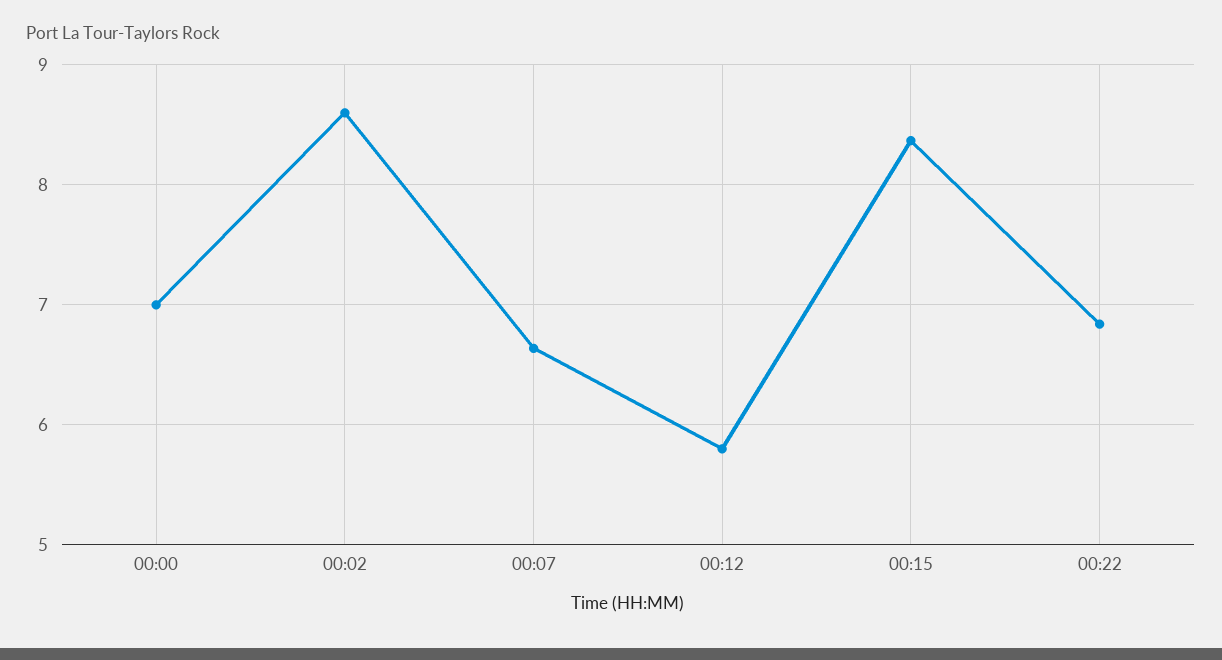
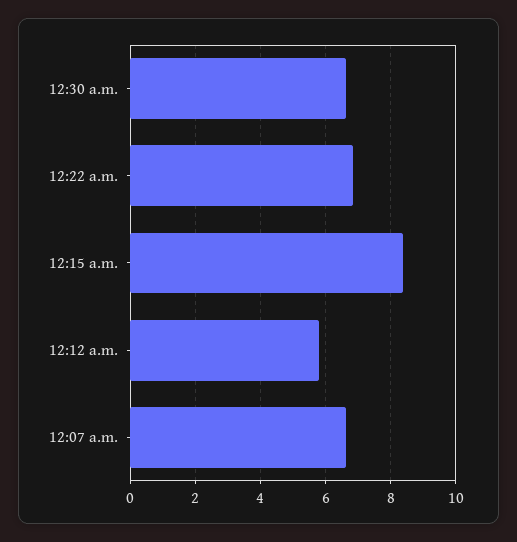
00:00: 7 -> none
00:02: 8.6 -> none
12:30 a.m.: none -> 6.6

